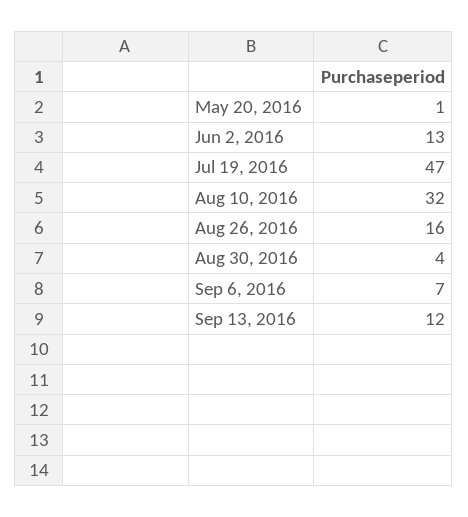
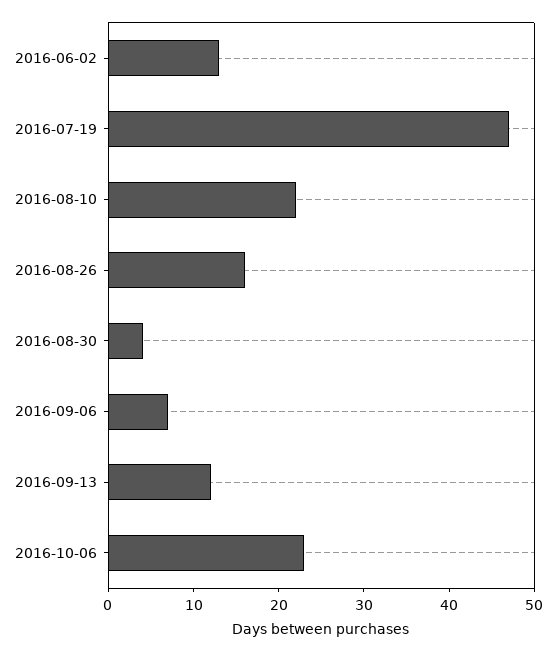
May 20, 2016: 1 -> none
Aug 10, 2016: 32 -> 22
2016-10-06: none -> 23

